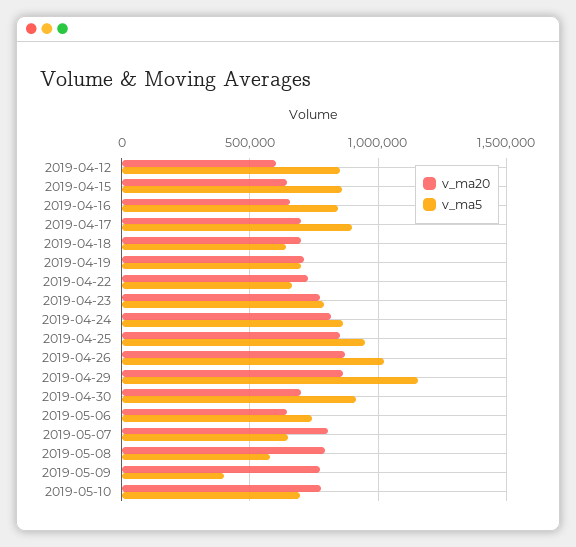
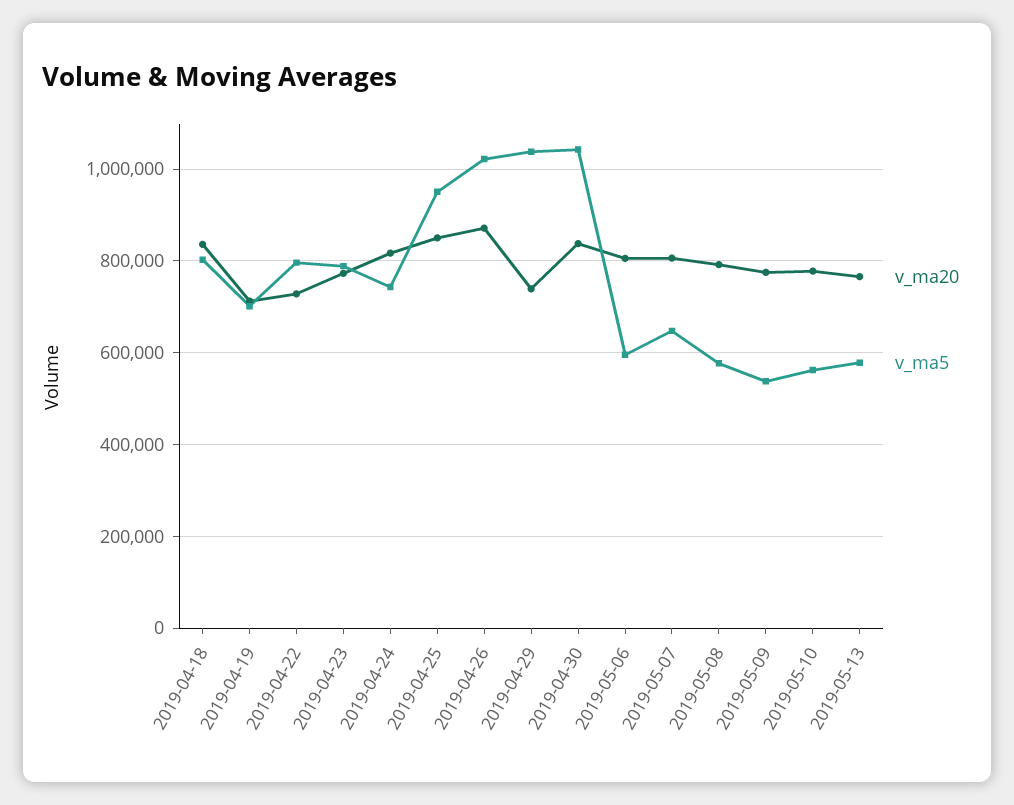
v_ma20, 2019-04-12: 600000 -> none
v_ma5, 2019-04-12: 850000 -> none
v_ma20, 2019-04-15: 650000 -> none
v_ma5, 2019-04-15: 850000 -> none
v_ma20, 2019-04-16: 650000 -> none
v_ma5, 2019-04-16: 850000 -> none
v_ma20, 2019-04-17: 700000 -> none
v_ma5, 2019-04-17: 900000 -> none
v_ma20, 2019-04-18: 700000 -> 840000
v_ma5, 2019-04-18: 650000 -> 800000
v_ma5, 2019-04-22: 650000 -> 800000
v_ma5, 2019-04-24: 850000 -> 740000
v_ma20, 2019-04-29: 850000 -> 740000
v_ma5, 2019-04-29: 1150000 -> 1040000
v_ma20, 2019-04-30: 700000 -> 840000
v_ma5, 2019-04-30: 900000 -> 1040000
v_ma20, 2019-05-06: 650000 -> 800000
v_ma5, 2019-05-06: 750000 -> 600000
v_ma5, 2019-05-09: 400000 -> 540000
v_ma5, 2019-05-10: 700000 -> 560000
v_ma20, 2019-05-13: none -> 760000
v_ma5, 2019-05-13: none -> 580000

